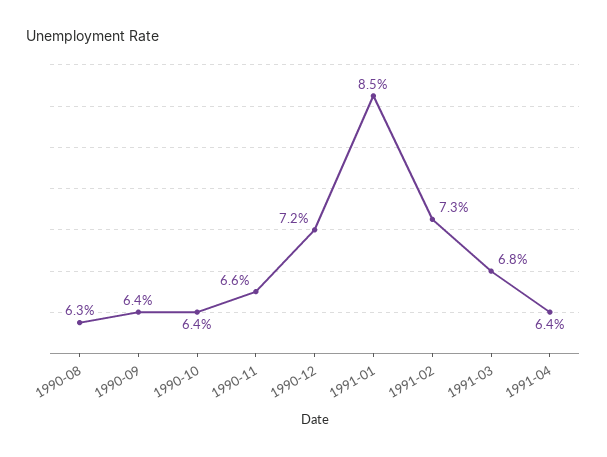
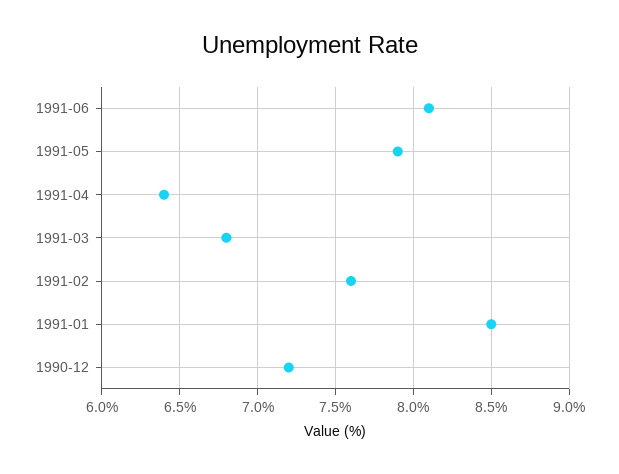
1990-08: 6.3 -> none
1990-09: 6.4 -> none
1990-10: 6.4 -> none
1990-11: 6.6 -> none
1991-02: 7.3 -> 7.6
1991-06: none -> 8.1
1991-05: none -> 7.9

